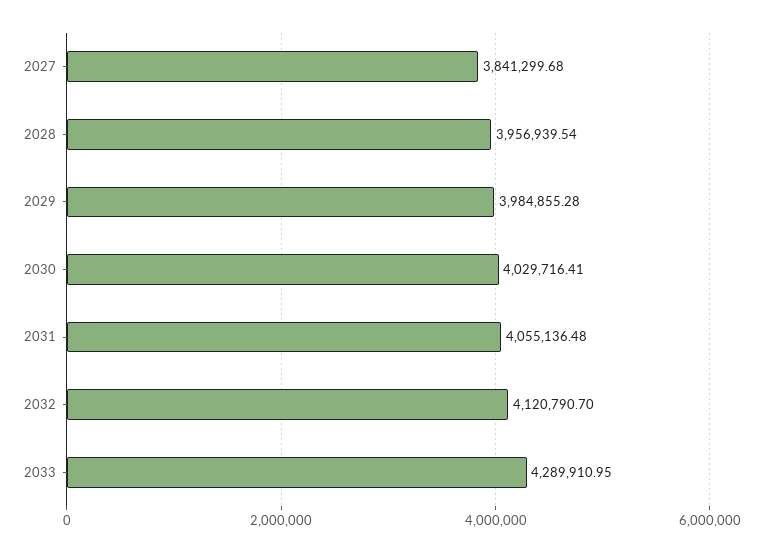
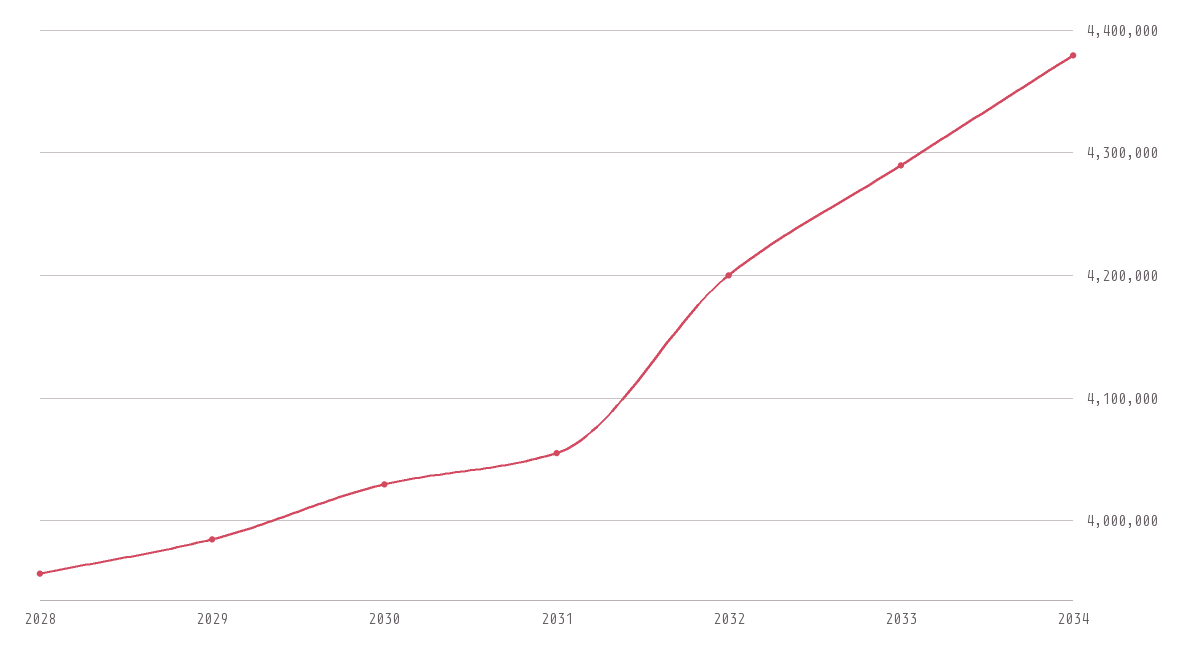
2027: 3841299.68 -> none
2032: 4120790.7 -> 4200000
2034: none -> 4380000

